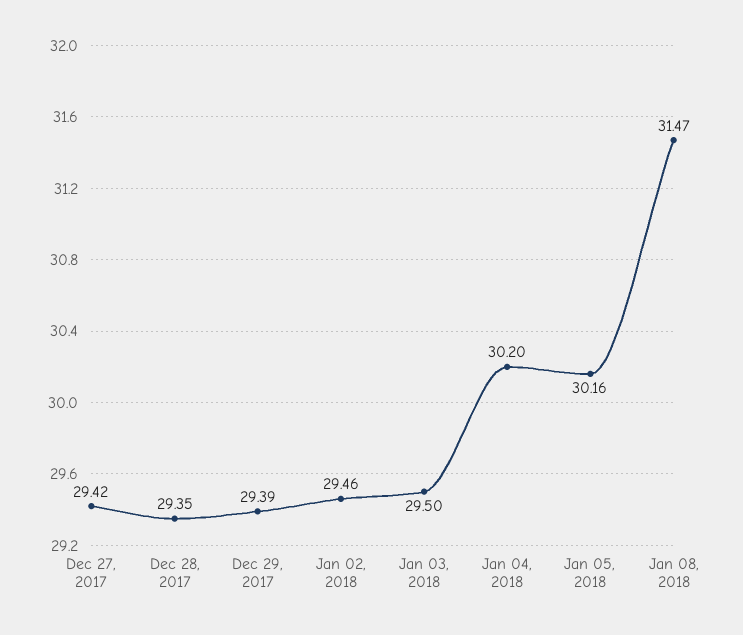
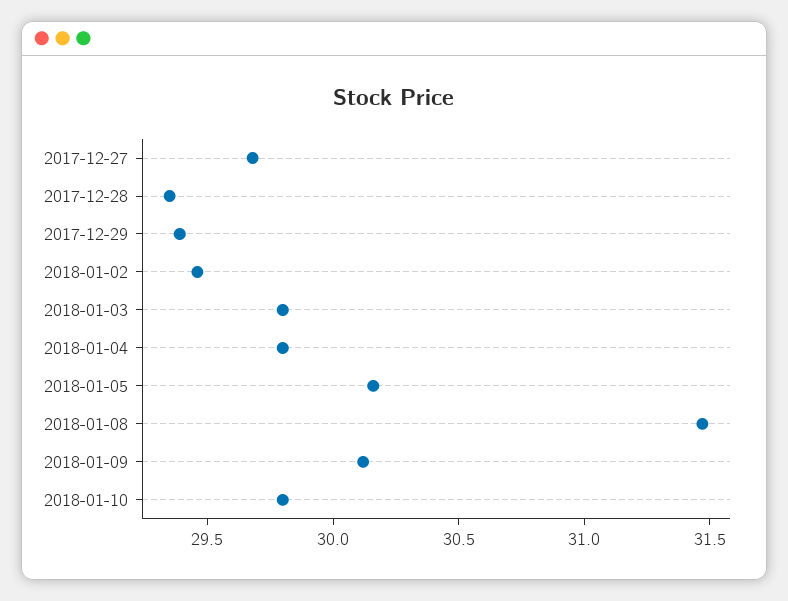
Dec 27, 2017: 29.42 -> 29.7
Jan 03, 2018: 29.5 -> 29.8
Jan 04, 2018: 30.2 -> 29.8
2018-01-09: none -> 30.1
2018-01-10: none -> 29.8

